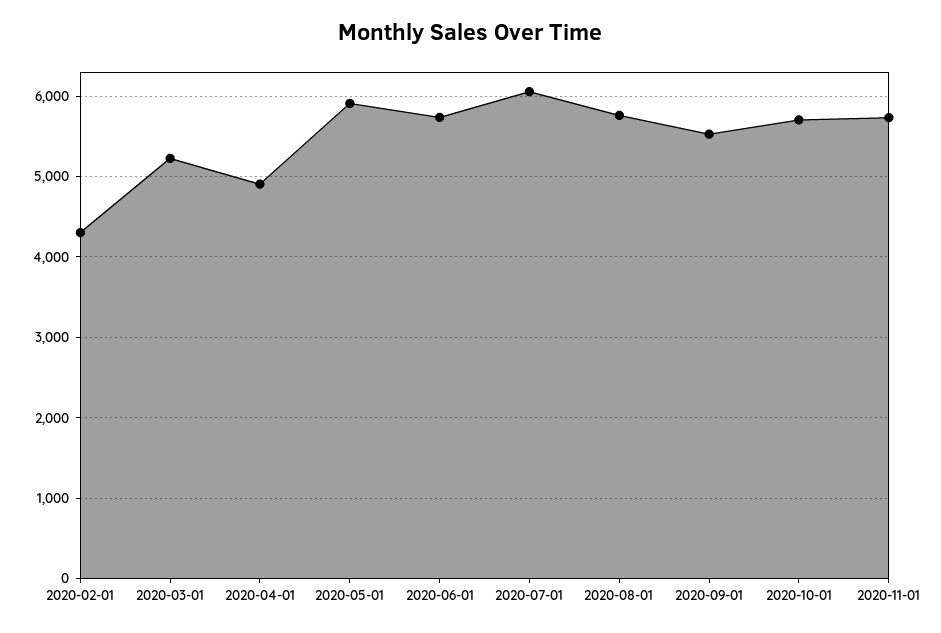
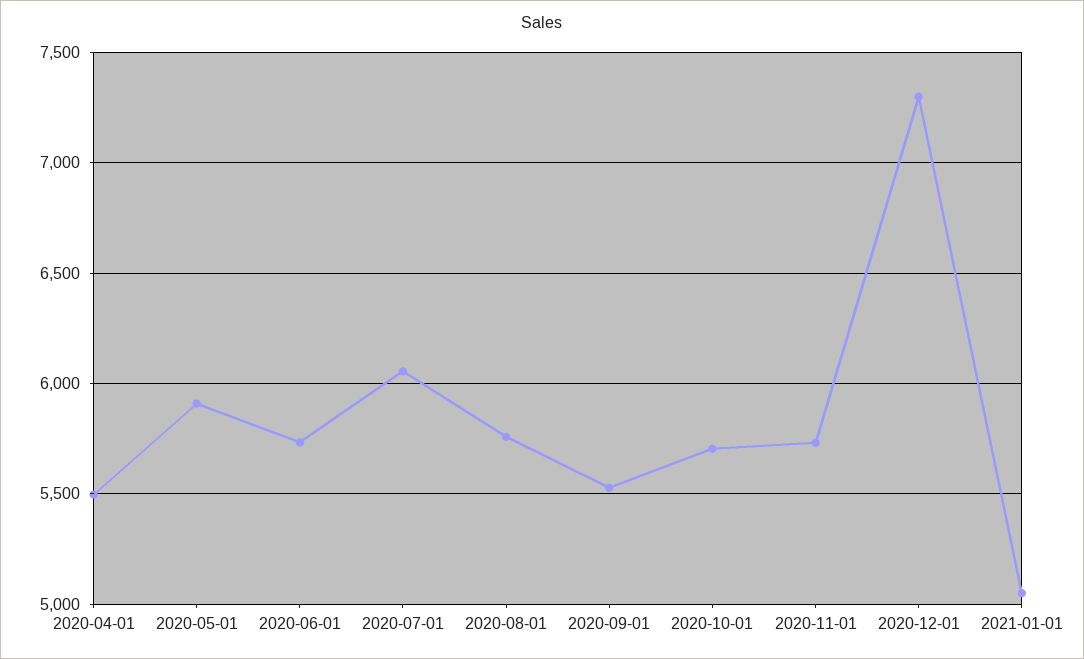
2020-02-01: 4300 -> none
2020-03-01: 5200 -> none
2020-04-01: 4900 -> 5500
2020-12-01: none -> 7300
2021-01-01: none -> 5050

